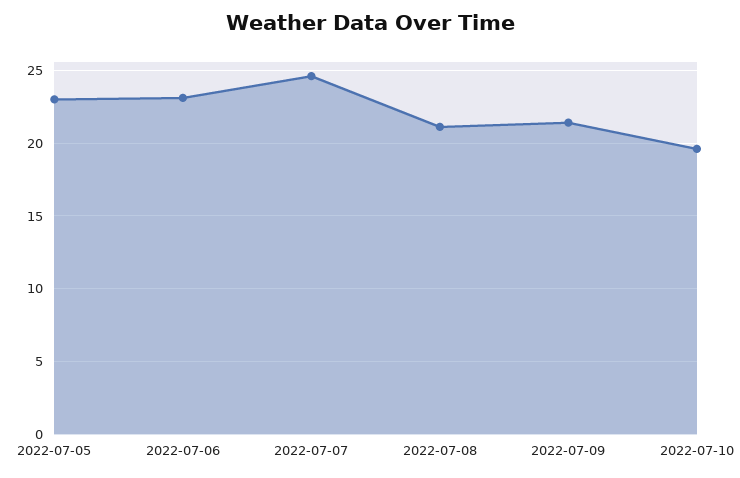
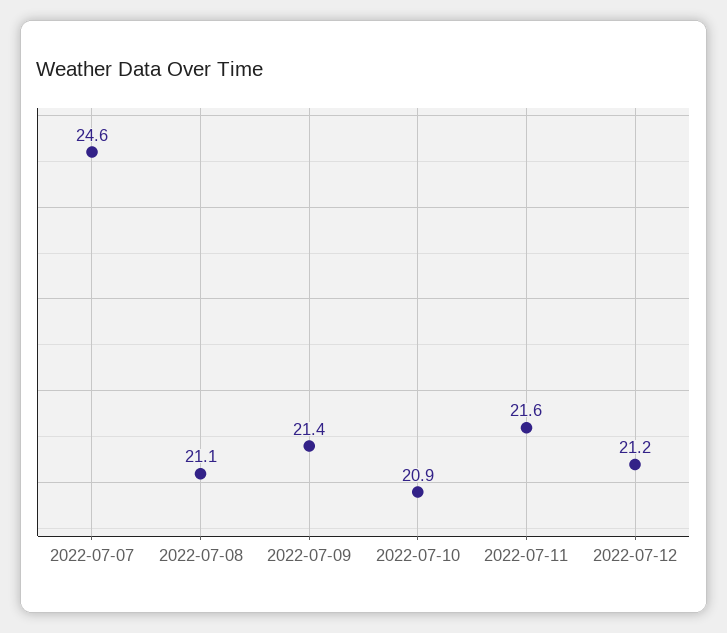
2022-07-05: 23 -> none
2022-07-06: 23 -> none
2022-07-10: 19.5 -> 20.9
2022-07-11: none -> 21.6
2022-07-12: none -> 21.2

